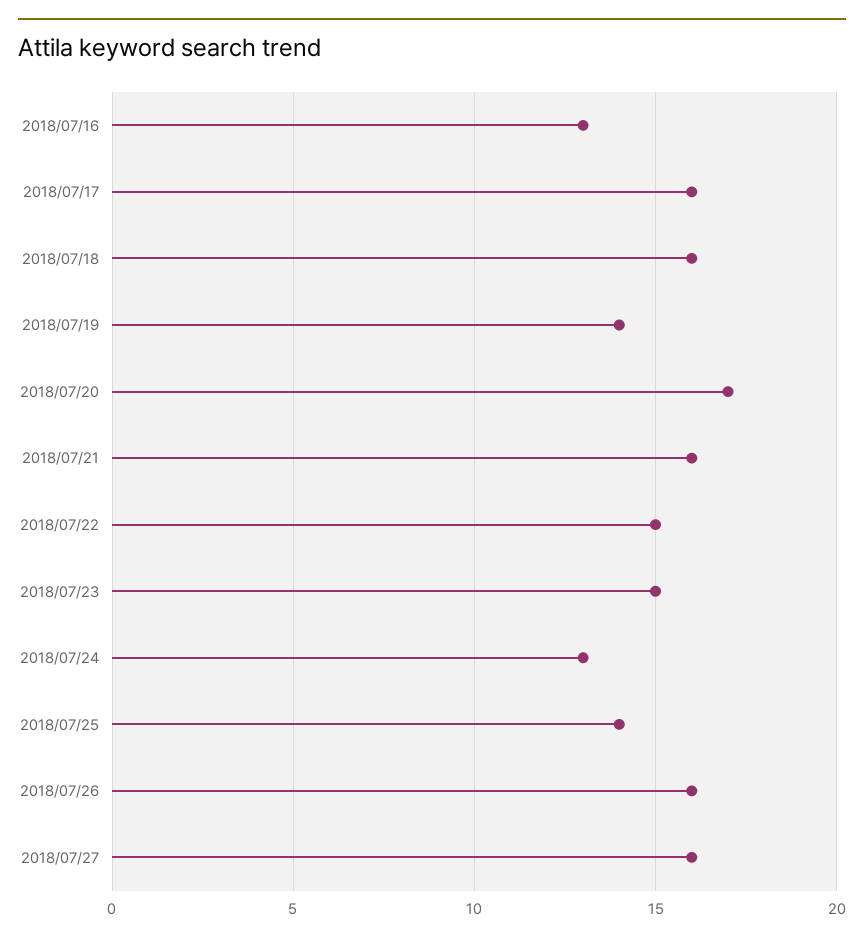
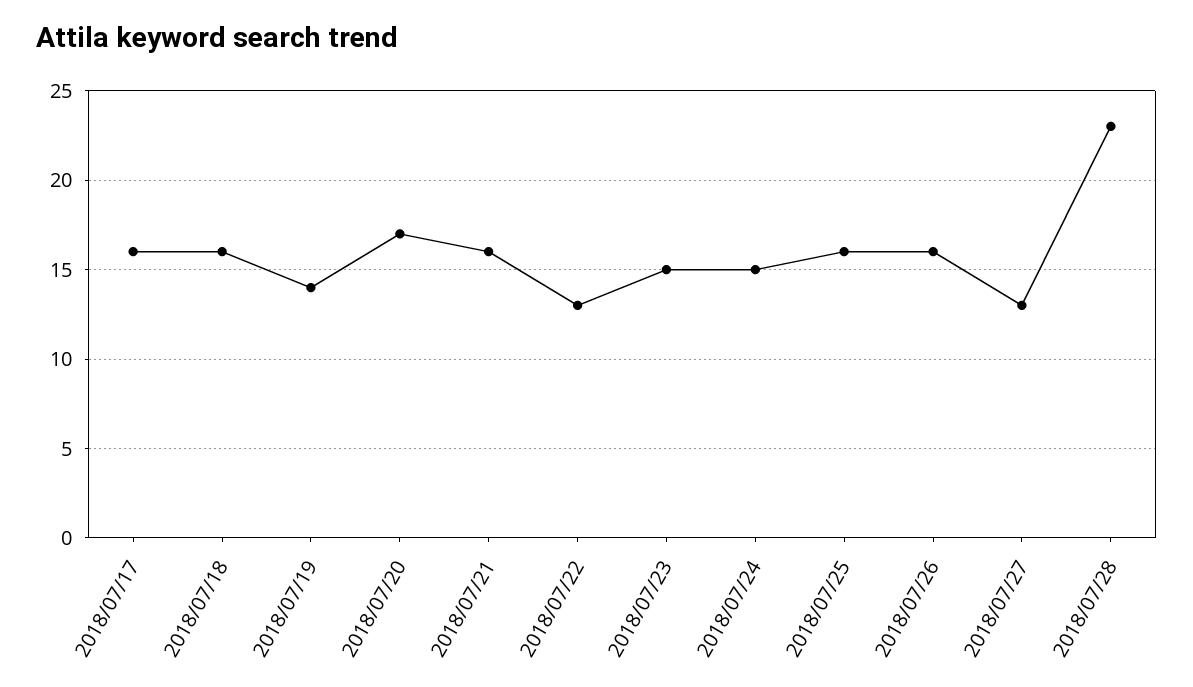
2018/07/16: 13 -> none
2018/07/22: 15 -> 13
2018/07/24: 13 -> 15
2018/07/25: 14 -> 16
2018/07/27: 16 -> 13
2018/07/28: none -> 23

